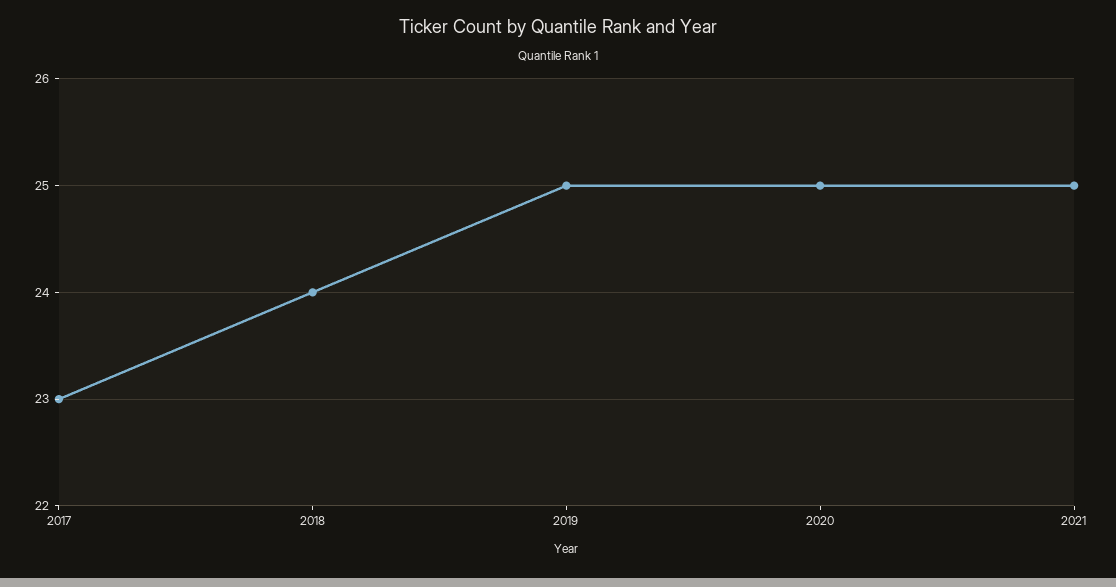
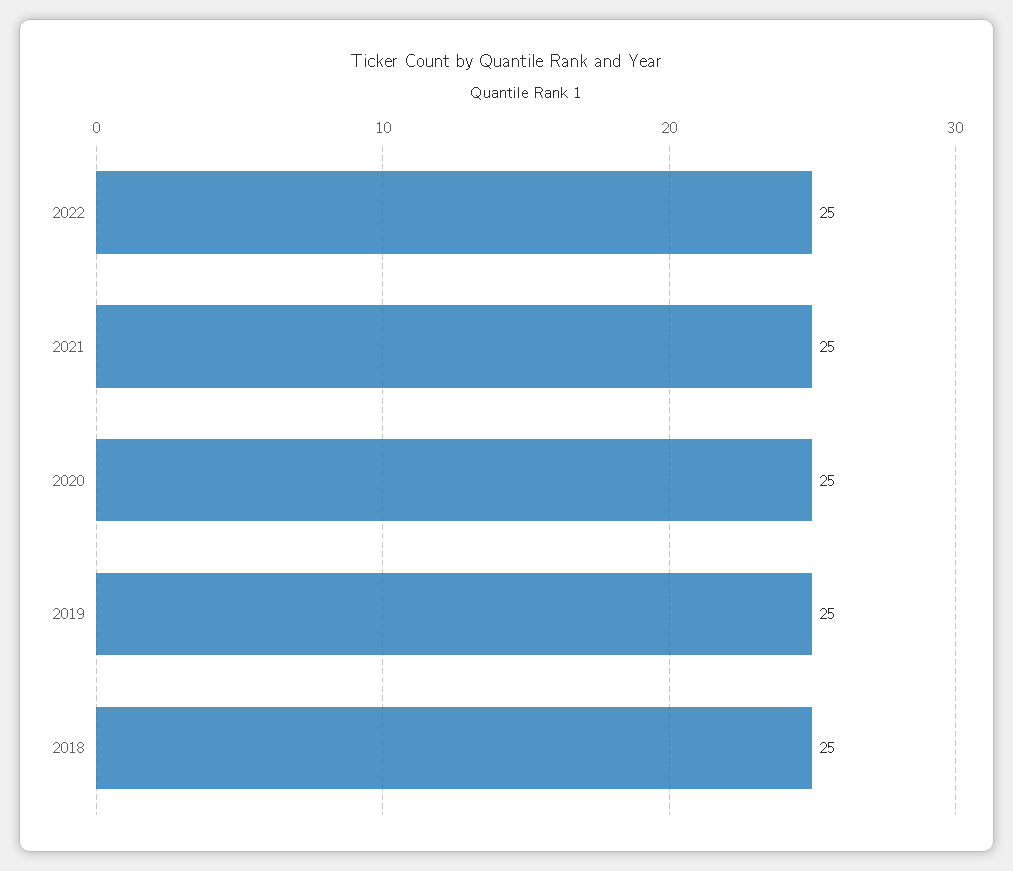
2017: 23 -> none
2018: 24 -> 25
2022: none -> 25

